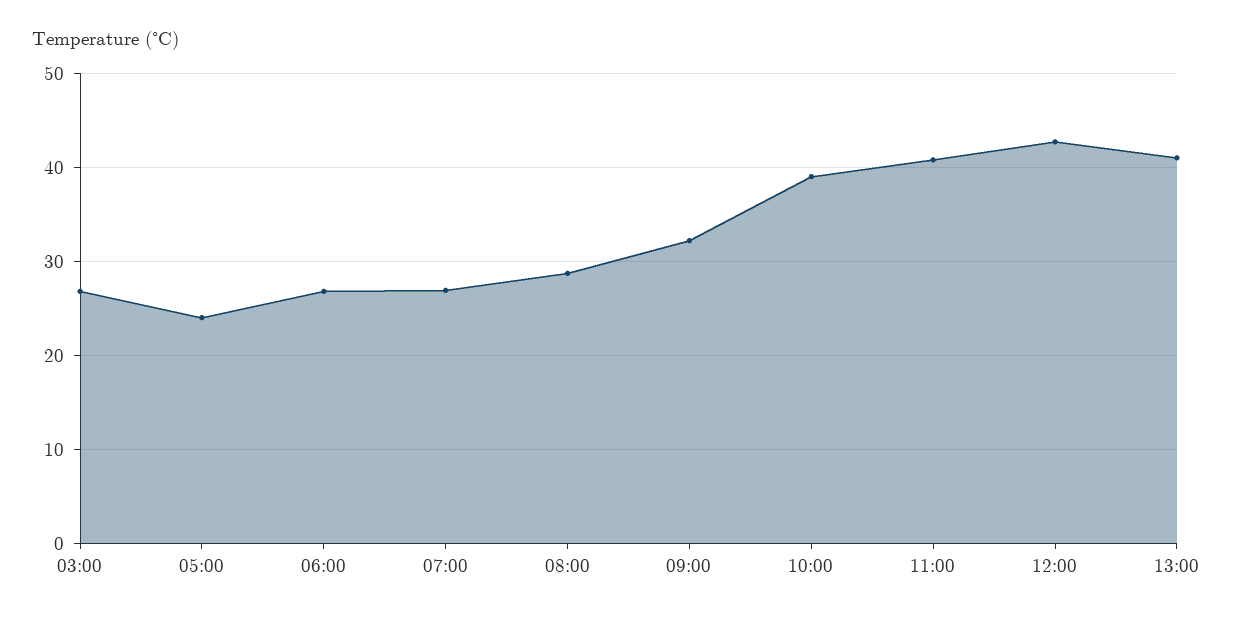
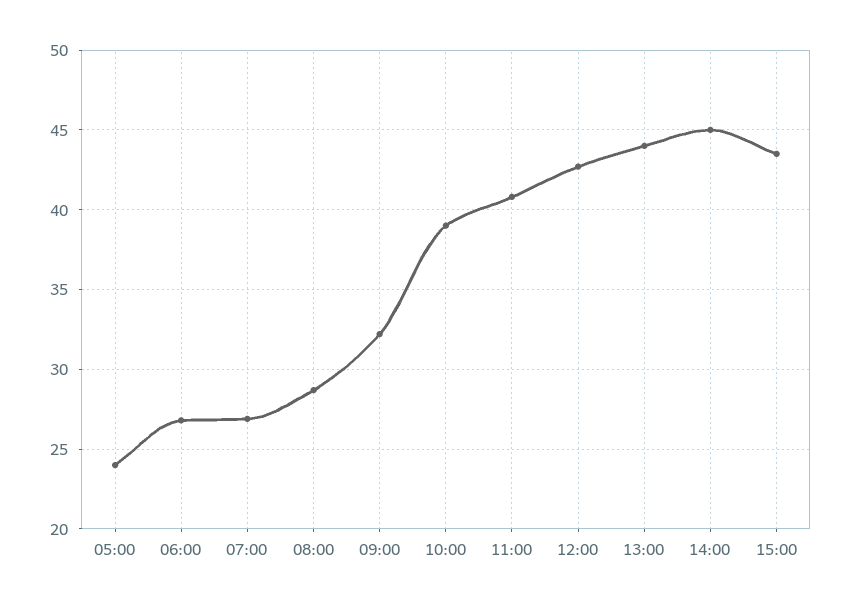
03:00: 27 -> none
13:00: 41 -> 44
14:00: none -> 45
15:00: none -> 43.5

